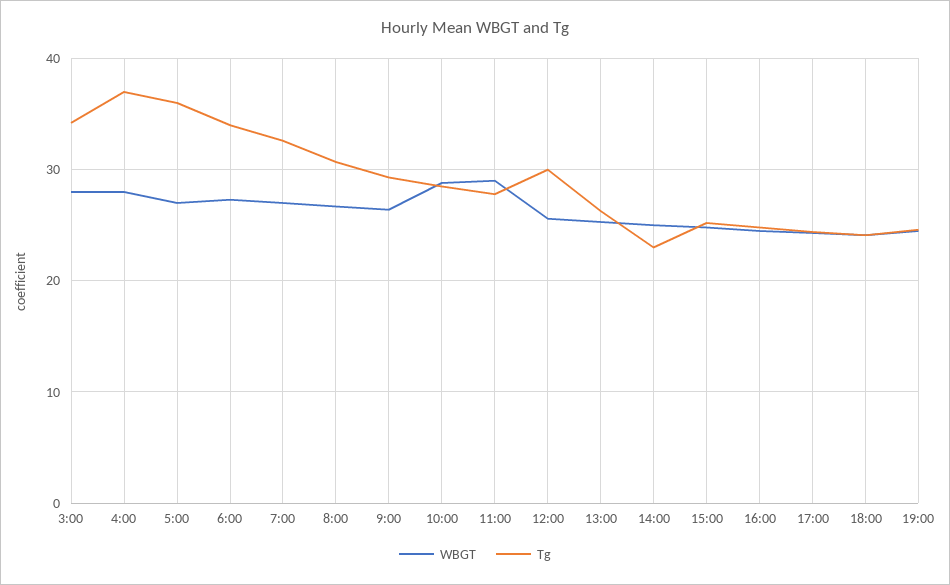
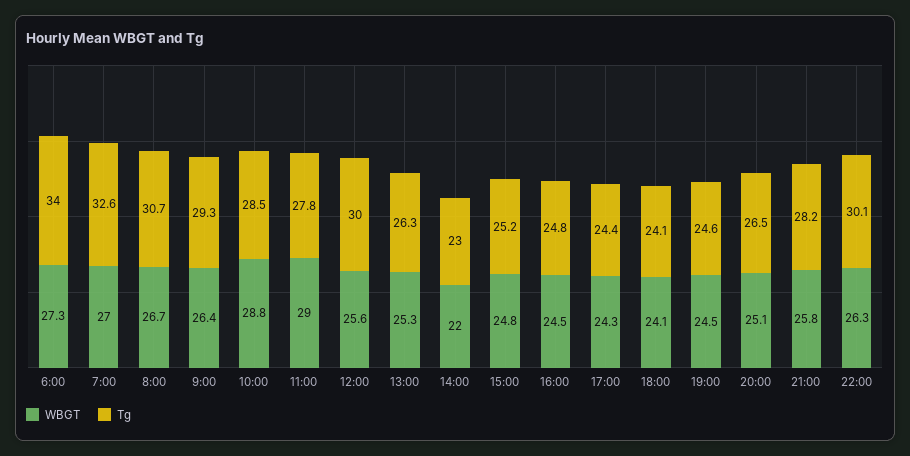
WBGT, 3:00: 28 -> none
Tg, 3:00: 34 -> none
WBGT, 4:00: 28 -> none
Tg, 4:00: 37 -> none
WBGT, 5:00: 27 -> none
Tg, 5:00: 36 -> none
WBGT, 14:00: 25 -> 22
WBGT, 20:00: none -> 25.1
Tg, 20:00: none -> 26.5
WBGT, 21:00: none -> 25.8
Tg, 21:00: none -> 28.2
WBGT, 22:00: none -> 26.3
Tg, 22:00: none -> 30.1

